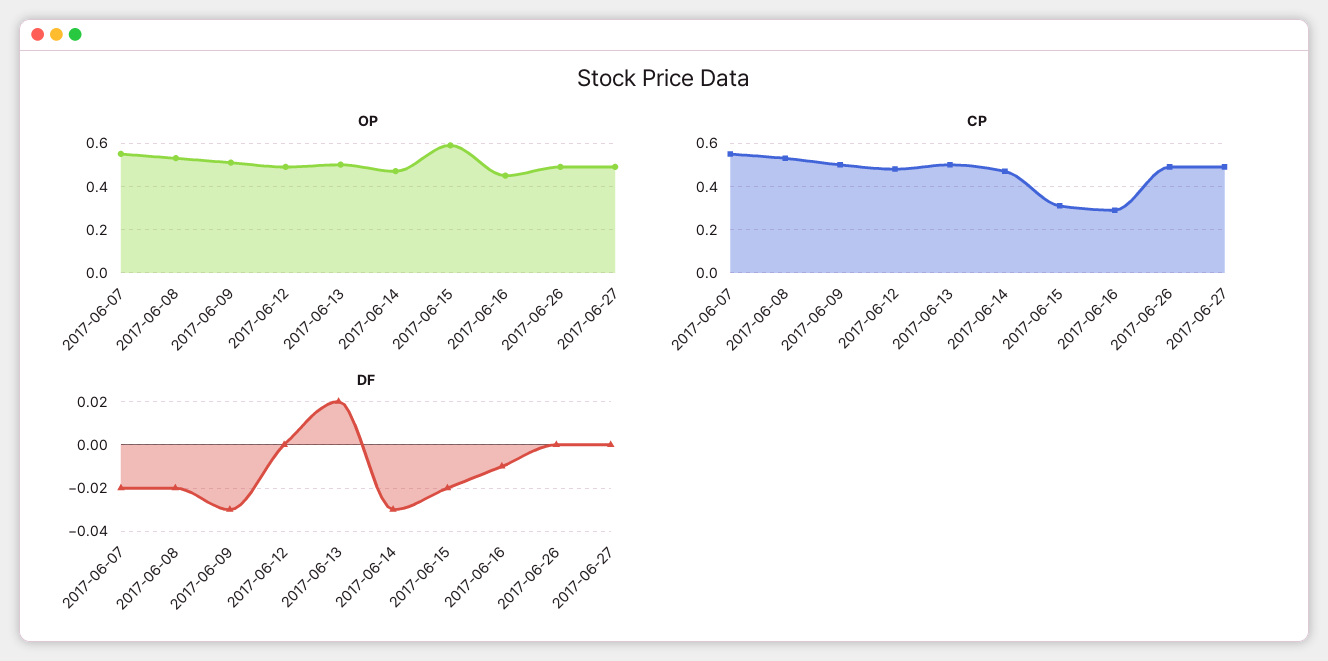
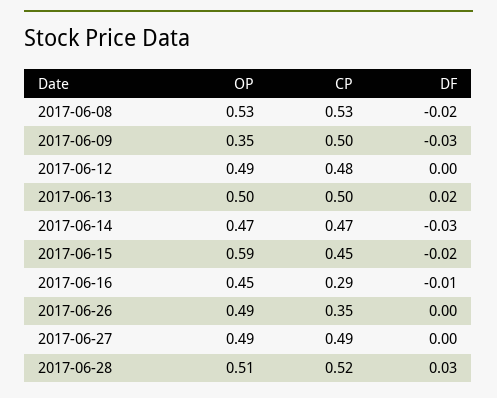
OP, 2017-06-07: 0.55 -> none
OP, 2017-06-09: 0.5 -> 0.35
CP, 2017-06-07: 0.55 -> none
CP, 2017-06-15: 0.3 -> 0.45
CP, 2017-06-26: 0.5 -> 0.35
DF, 2017-06-07: -0.02 -> none
OP, 2017-06-28: none -> 0.51
CP, 2017-06-28: none -> 0.52
DF, 2017-06-28: none -> 0.03

